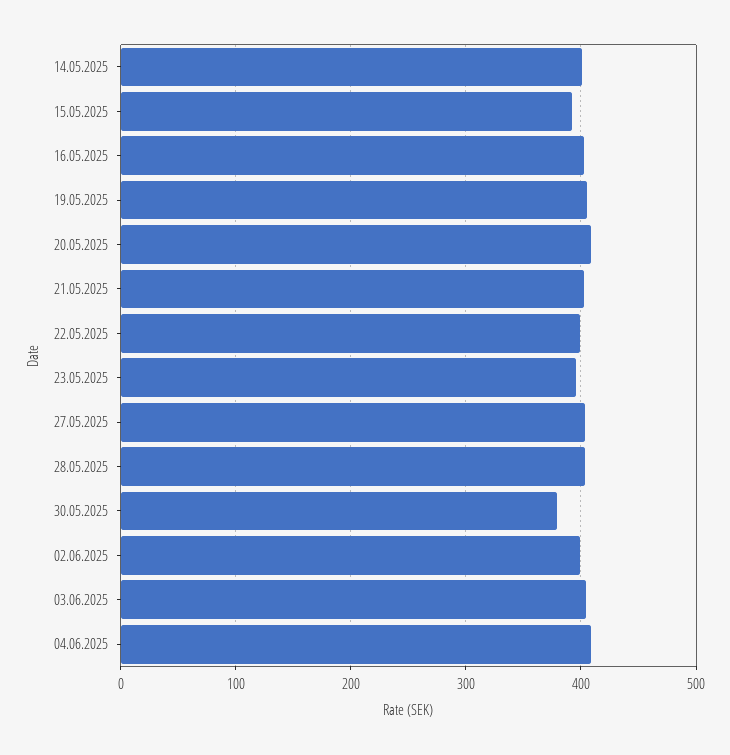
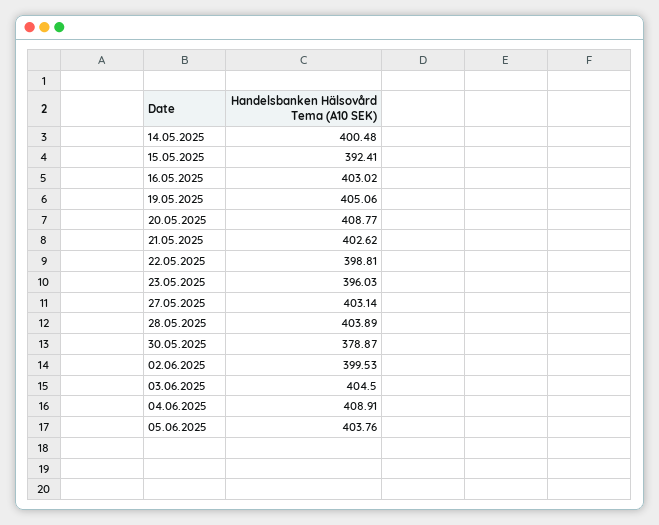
05.06.2025: none -> 403.76

